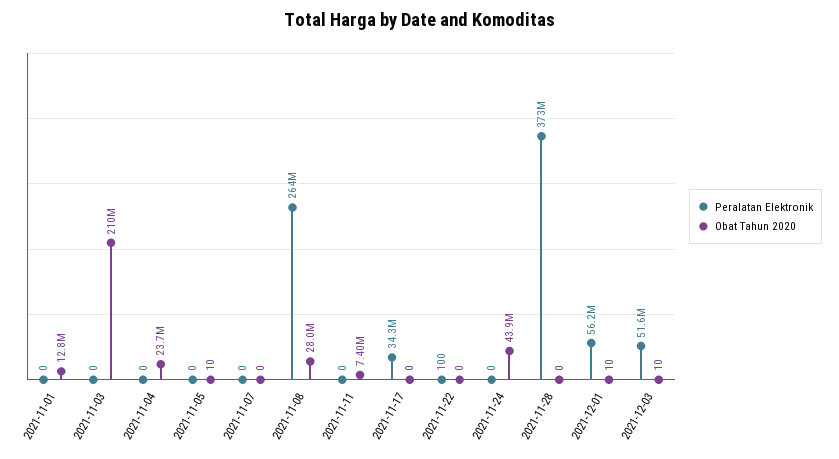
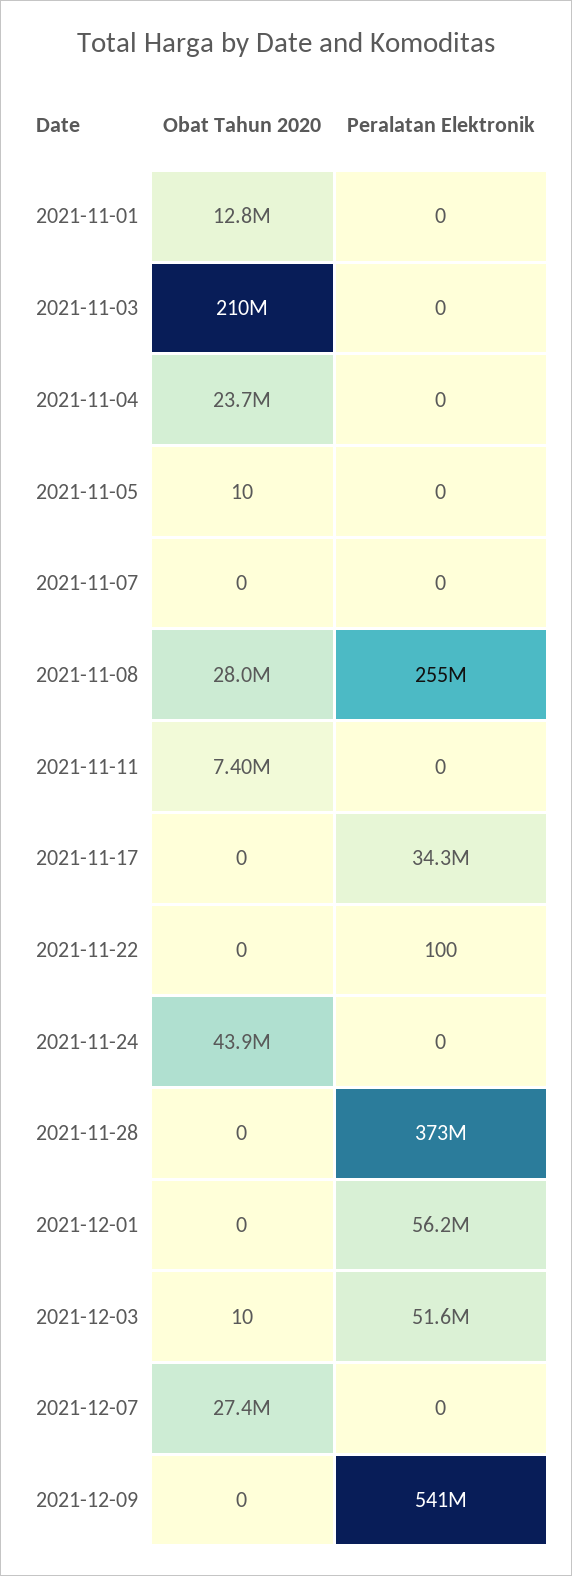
Peralatan Elektronik, 2021-11-08: 264000000 -> 255000000
Obat Tahun 2020, 2021-12-01: 10 -> 0
Obat Tahun 2020, 2021-12-07: none -> 27400000
Peralatan Elektronik, 2021-12-07: none -> 0
Obat Tahun 2020, 2021-12-09: none -> 0
Peralatan Elektronik, 2021-12-09: none -> 541000000

